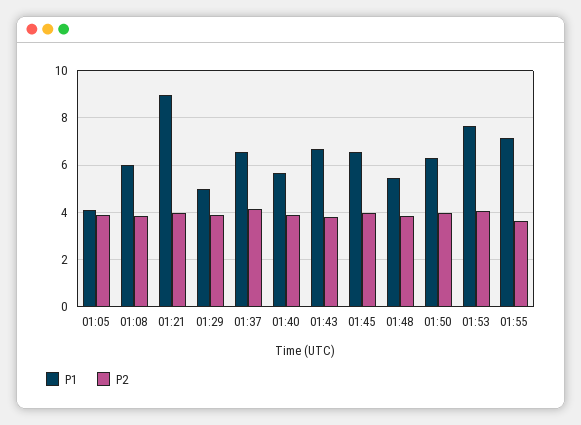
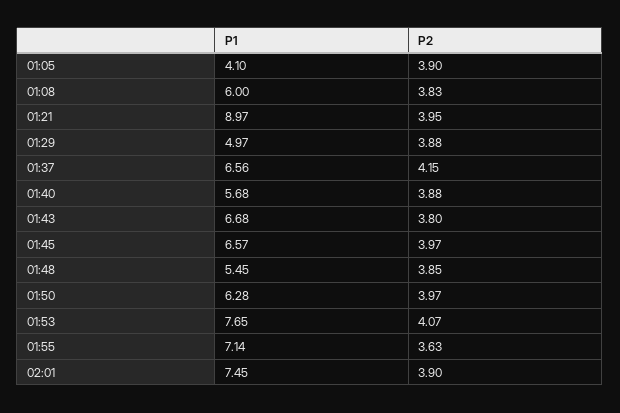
P1, 02:01: none -> 7.45
P2, 02:01: none -> 3.9

